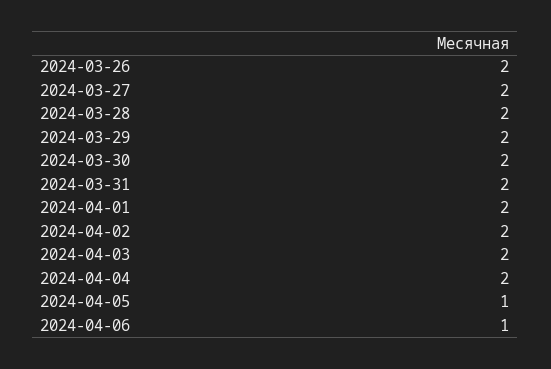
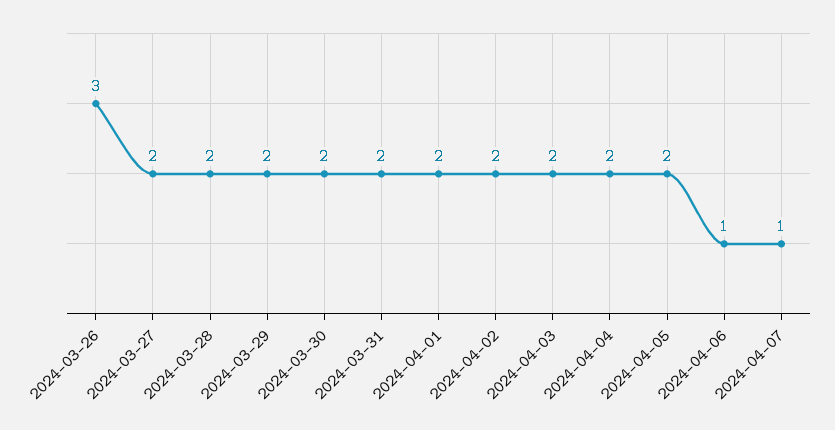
2024-03-26: 2 -> 3
2024-04-05: 1 -> 2
2024-04-07: none -> 1

